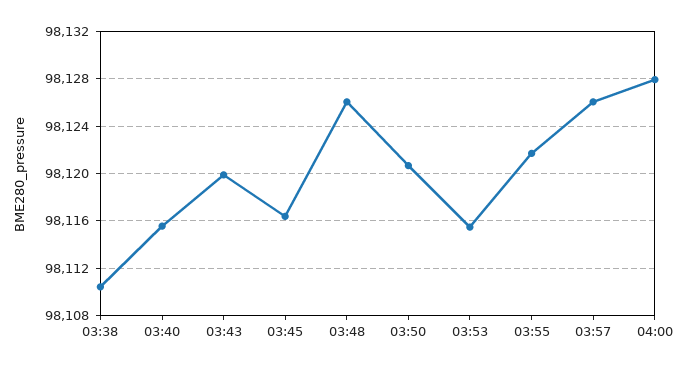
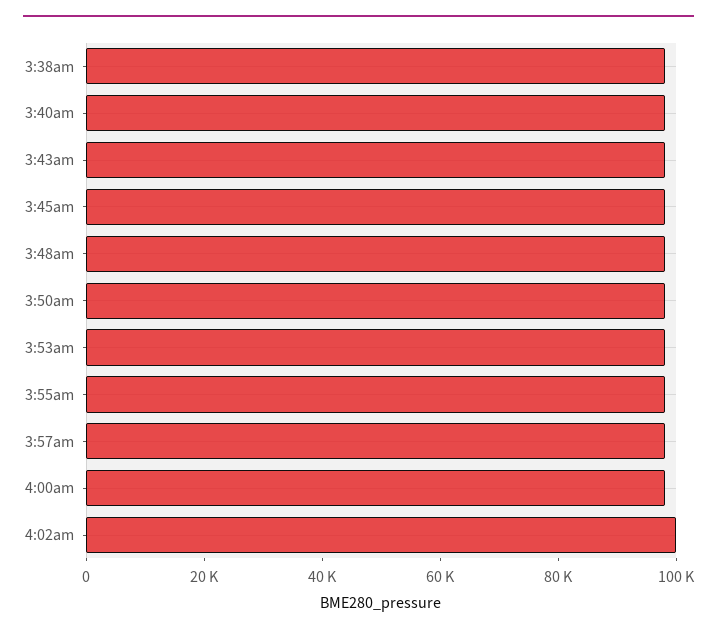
4:02am: none -> 100000

